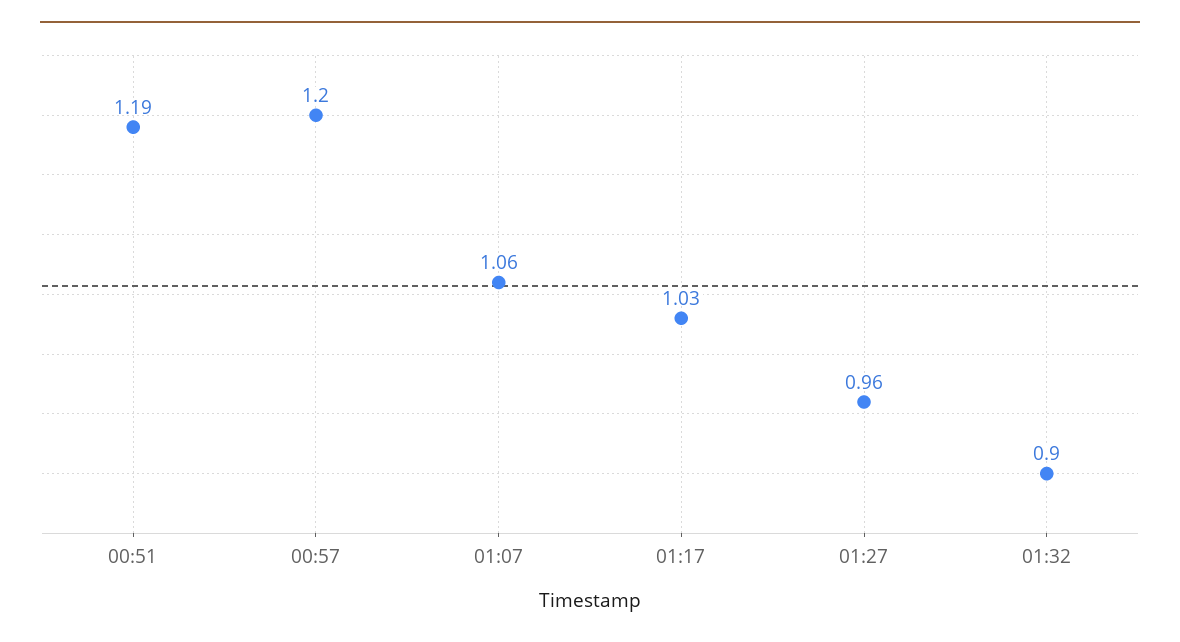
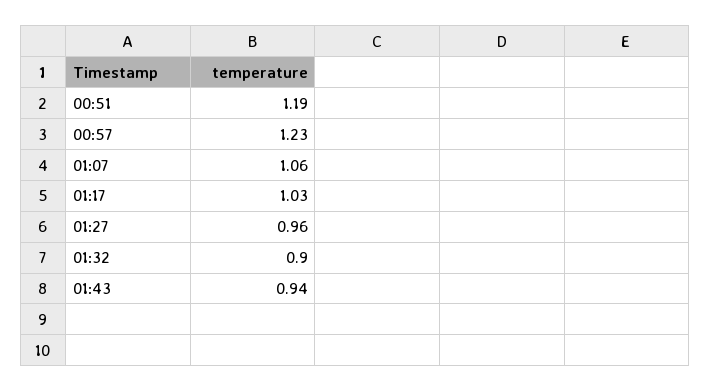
00:57: 1.2 -> 1.23
01:43: none -> 0.94

